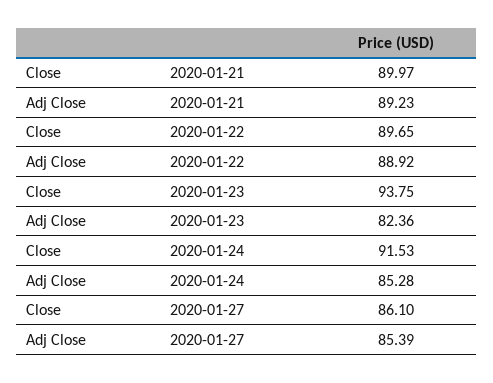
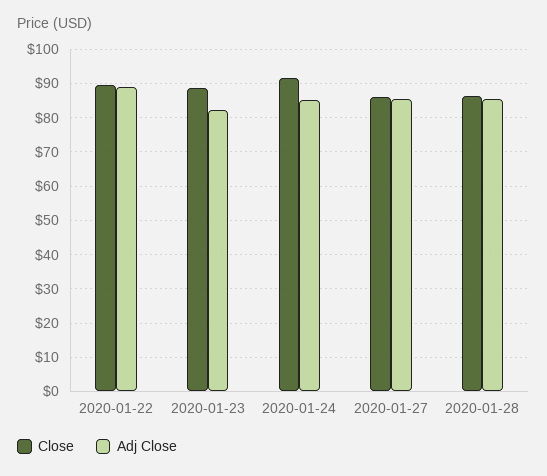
Close, 2020-01-21: 89.97 -> none
Adj Close, 2020-01-21: 89.23 -> none
Close, 2020-01-23: 93.75 -> 88
Close, 2020-01-28: none -> 86
Adj Close, 2020-01-28: none -> 86

